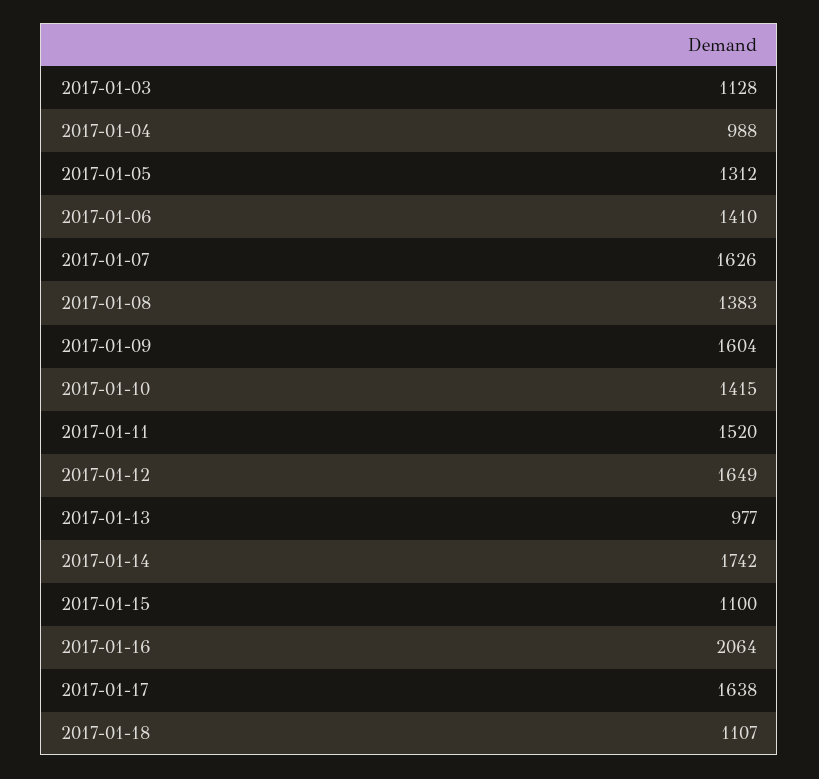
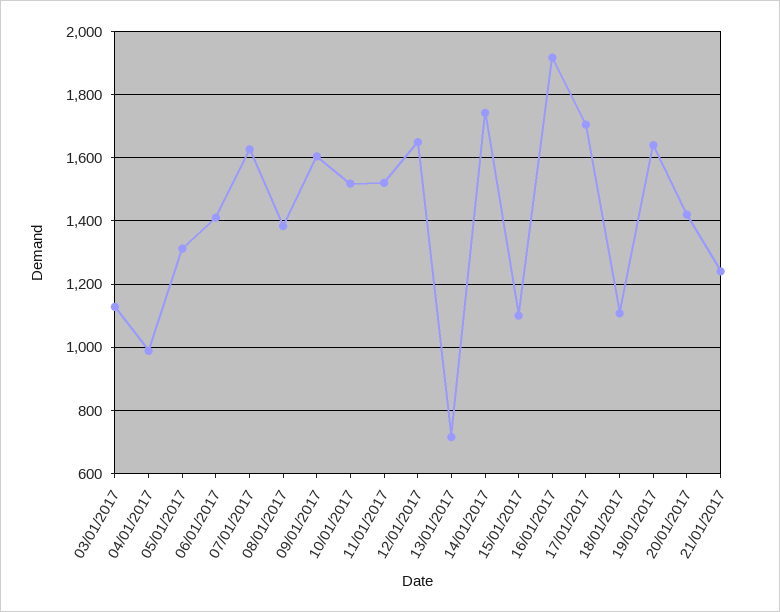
2017-01-10: 1415 -> 1520
2017-01-13: 977 -> 720
2017-01-16: 2064 -> 1920
2017-01-17: 1638 -> 1700
19/01/2017: none -> 1640
20/01/2017: none -> 1420
21/01/2017: none -> 1240

